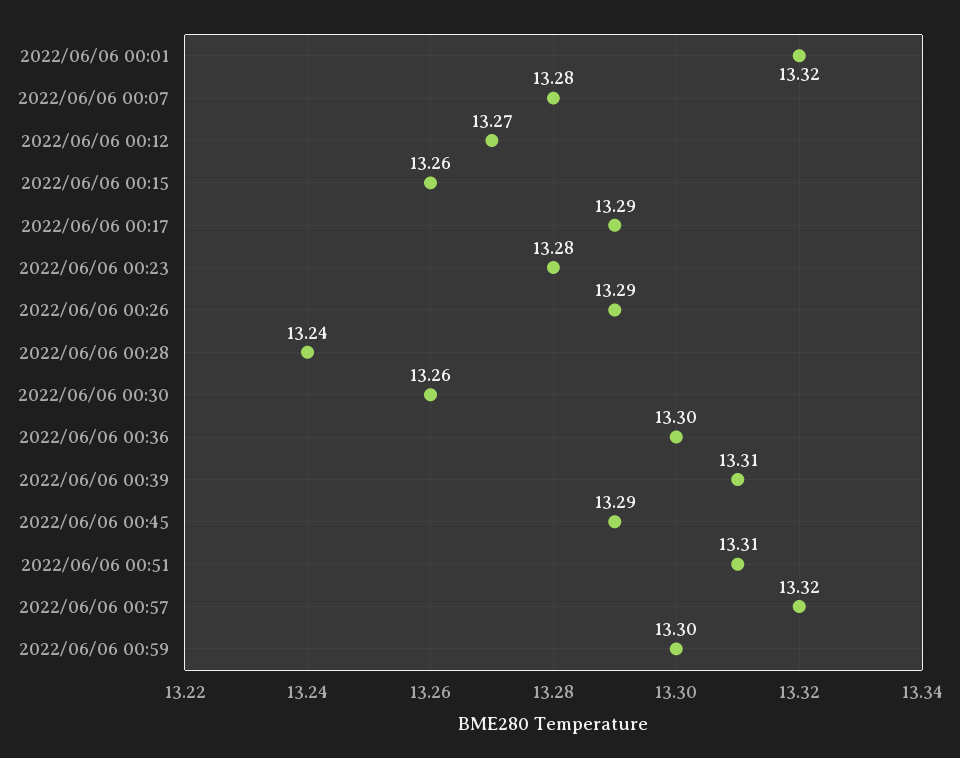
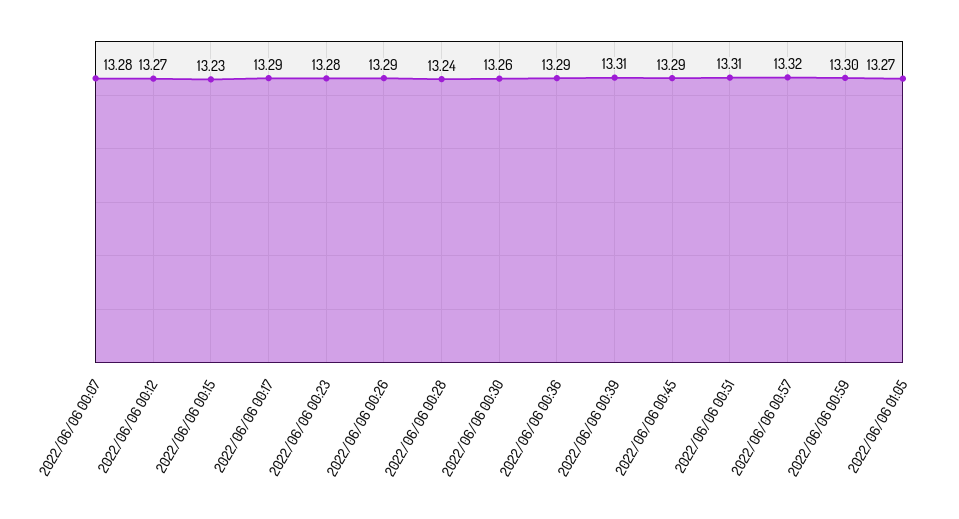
2022/06/06 00:01: 13.32 -> none
2022/06/06 00:15: 13.26 -> 13.23
2022/06/06 00:36: 13.3 -> 13.29
2022/06/06 01:05: none -> 13.27

